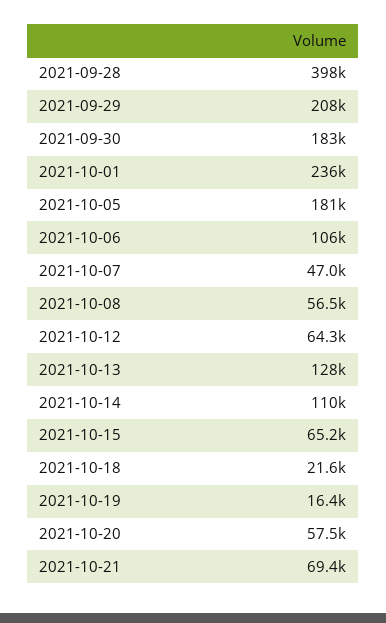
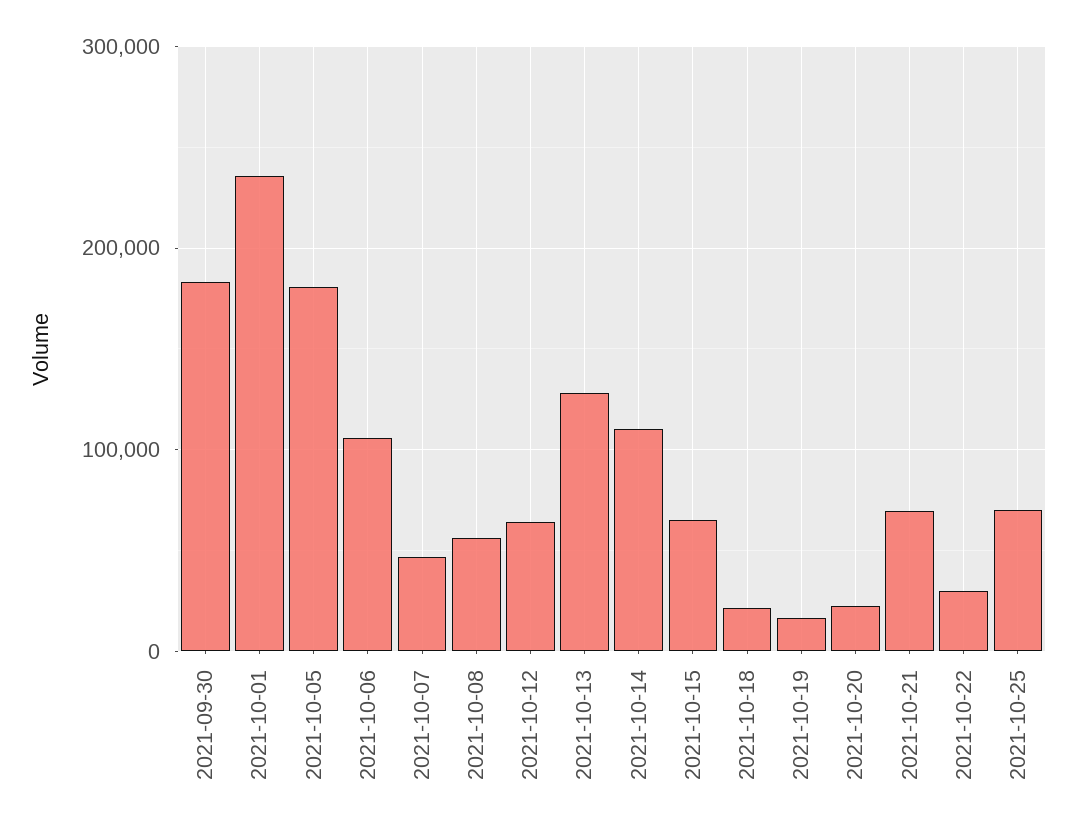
2021-09-28: 398000 -> none
2021-09-29: 208000 -> none
2021-10-20: 57500 -> 20000
2021-10-22: none -> 30000
2021-10-25: none -> 70000

